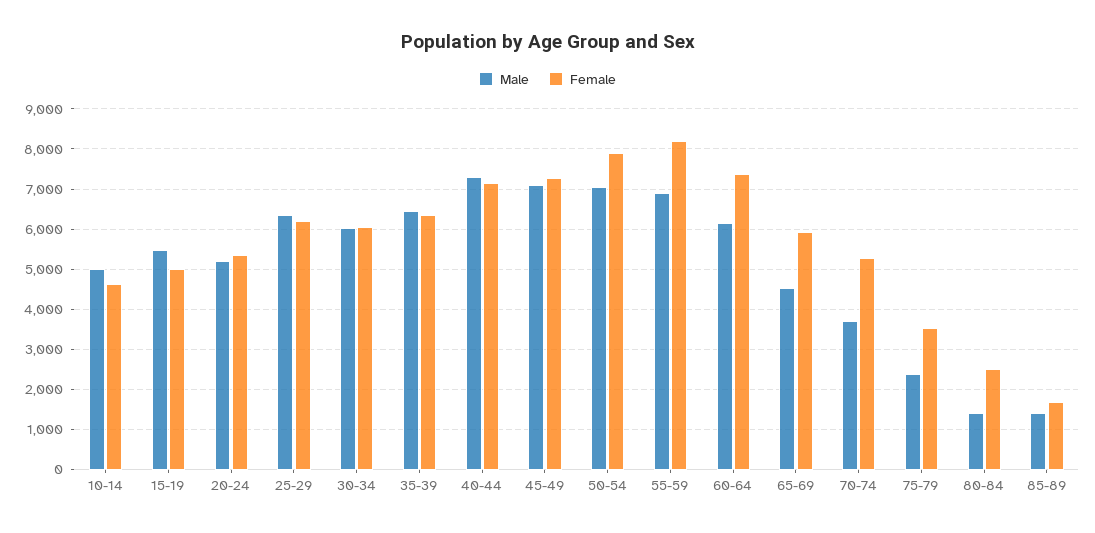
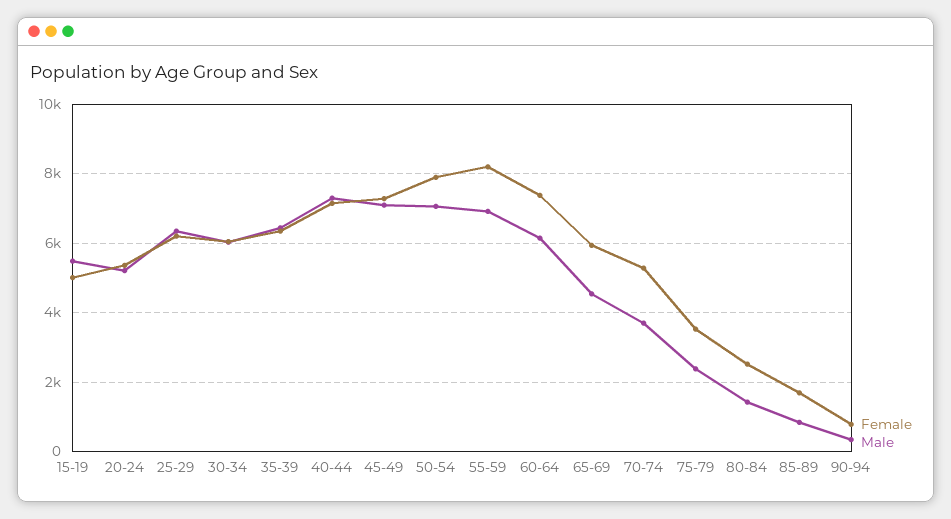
Male, 10-14: 5000 -> none
Female, 10-14: 4600 -> none
Male, 85-89: 1400 -> 800
Female, 90-94: none -> 800
Male, 90-94: none -> 400

